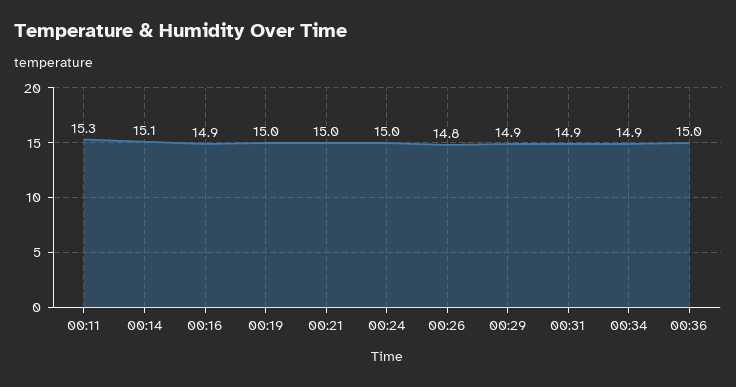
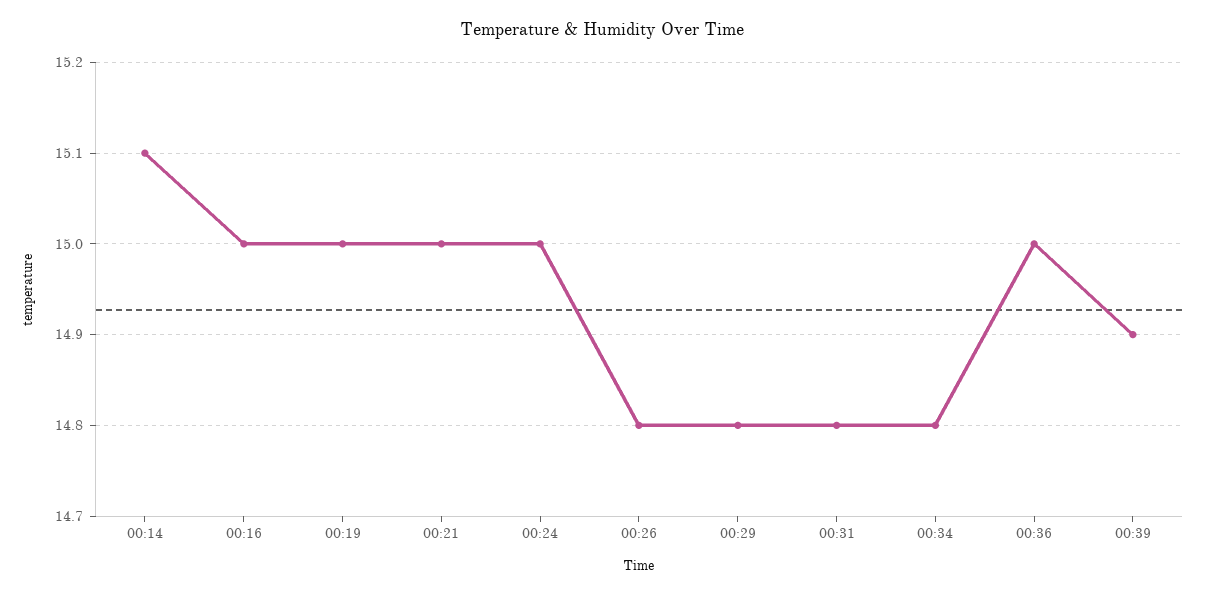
00:11: 15.3 -> none
00:16: 14.9 -> 15
00:29: 14.9 -> 14.8
00:31: 14.9 -> 14.8
00:34: 14.9 -> 14.8
00:39: none -> 14.9

